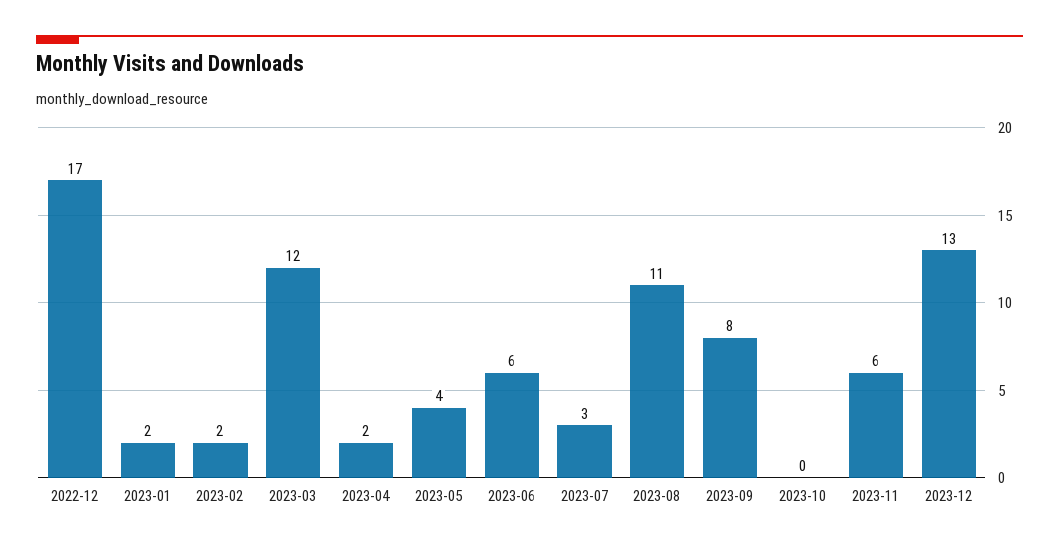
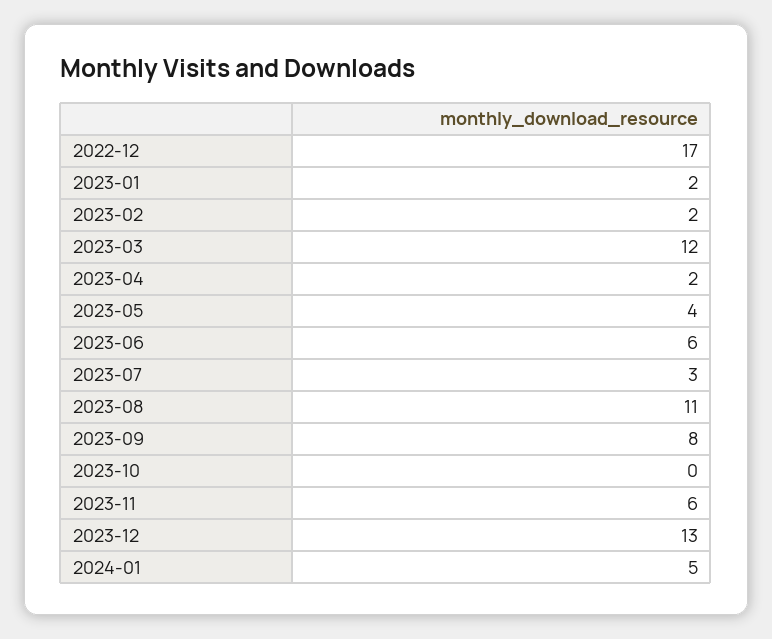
2024-01: none -> 5

